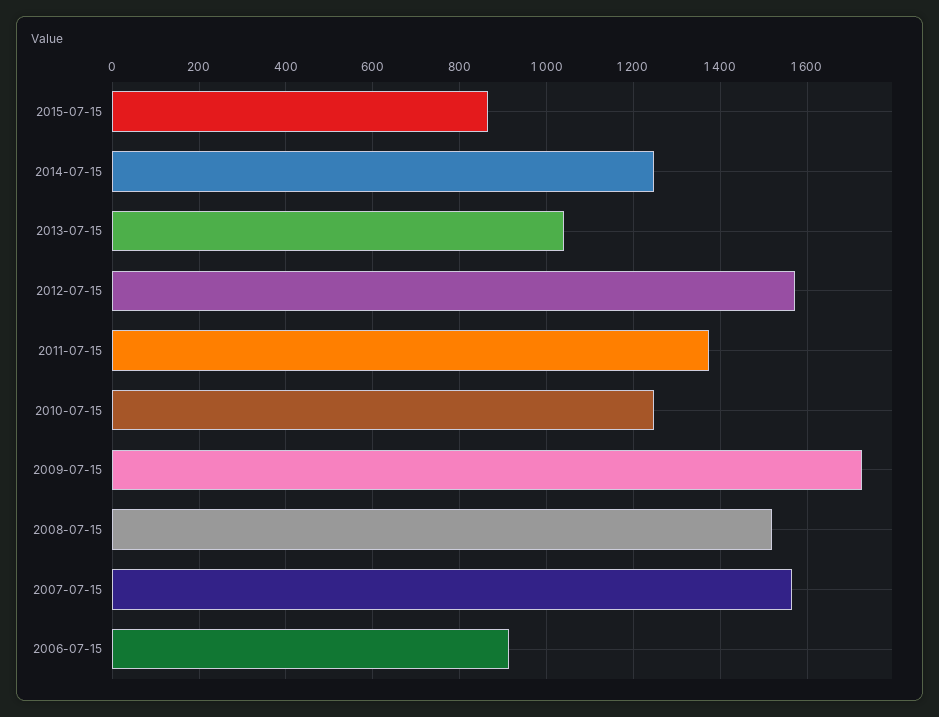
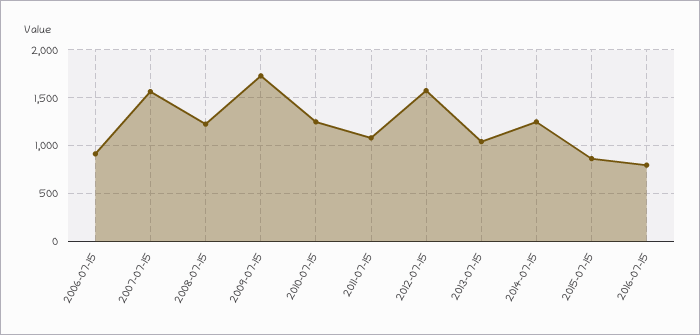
2011-07-15: 1380 -> 1100
2008-07-15: 1520 -> 1200
2016-07-15: none -> 800

